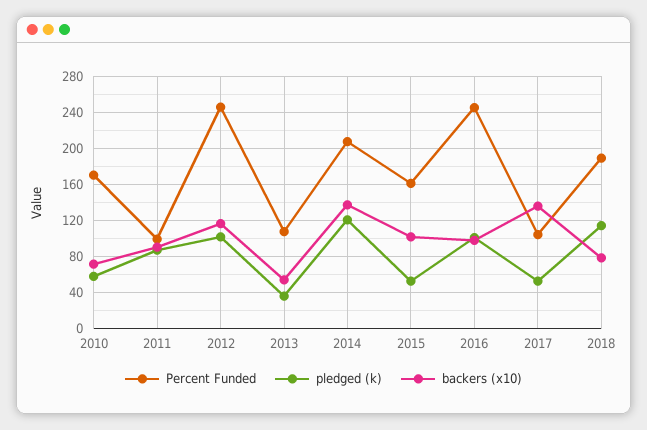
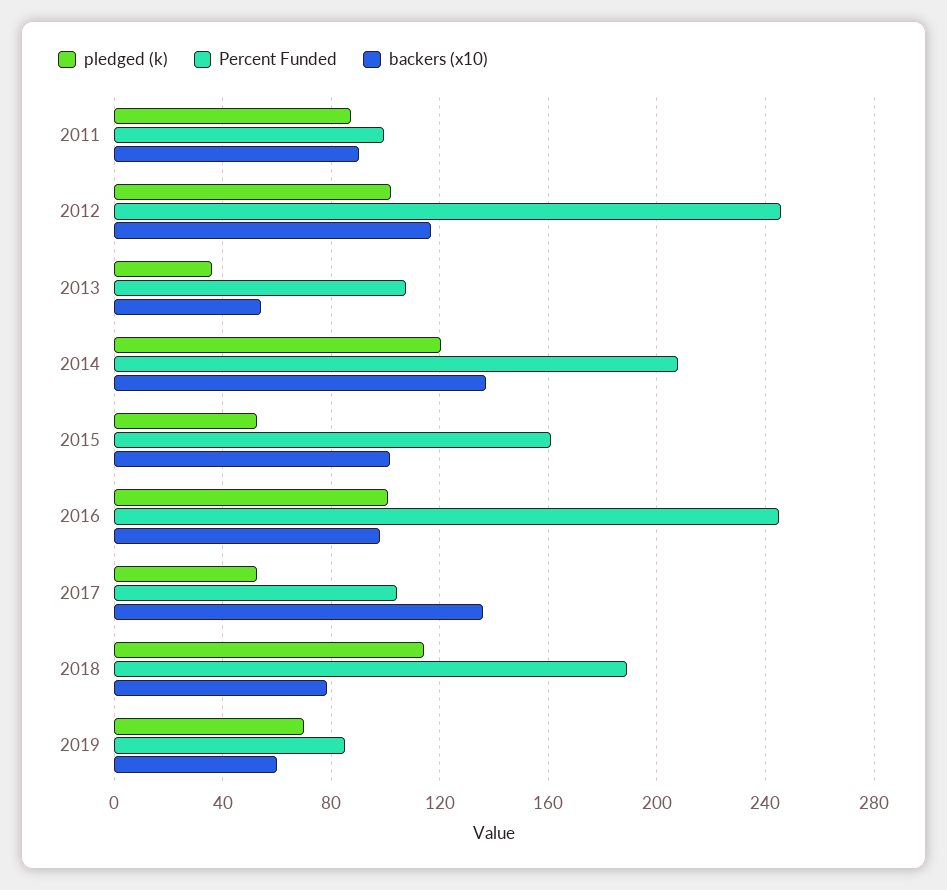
Percent Funded, 2010: 170 -> none
pledged (k), 2010: 60 -> none
backers (x10), 2010: 70 -> none
pledged (k), 2019: none -> 70
Percent Funded, 2019: none -> 85
backers (x10), 2019: none -> 60

